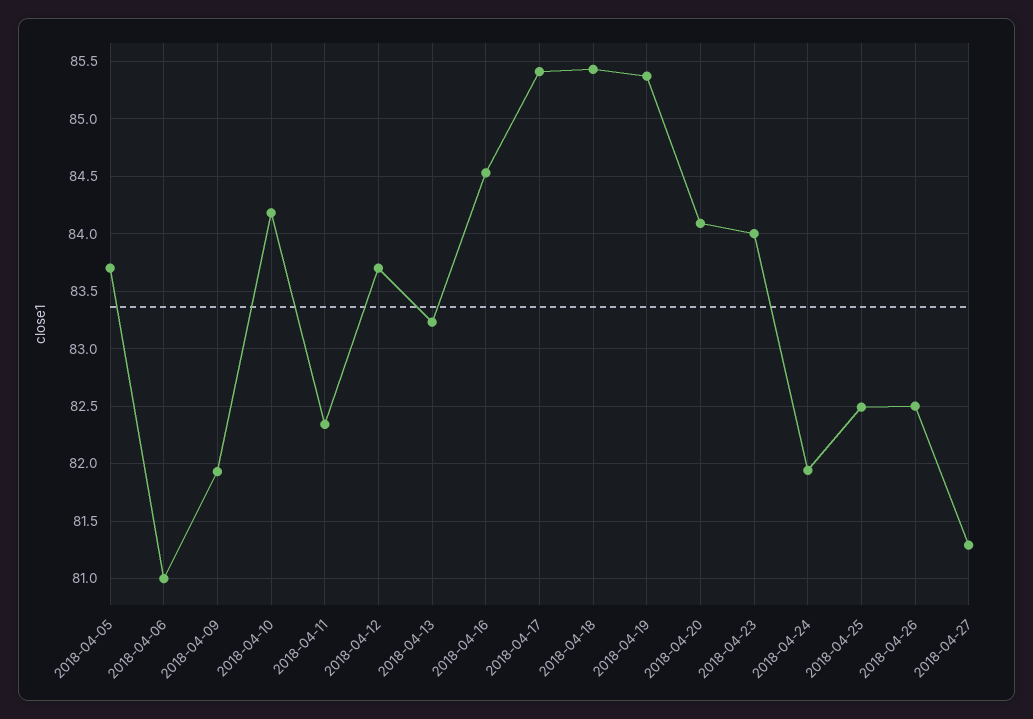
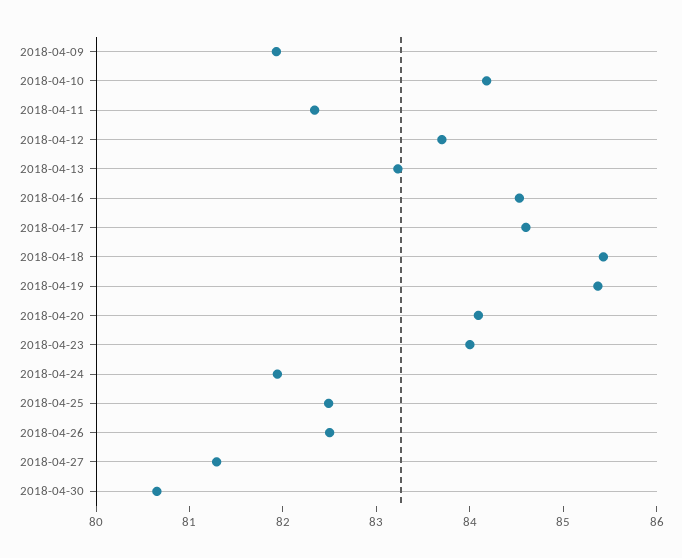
2018-04-05: 83.7 -> none
2018-04-06: 81 -> none
2018-04-17: 85.4 -> 84.6
2018-04-30: none -> 80.6

